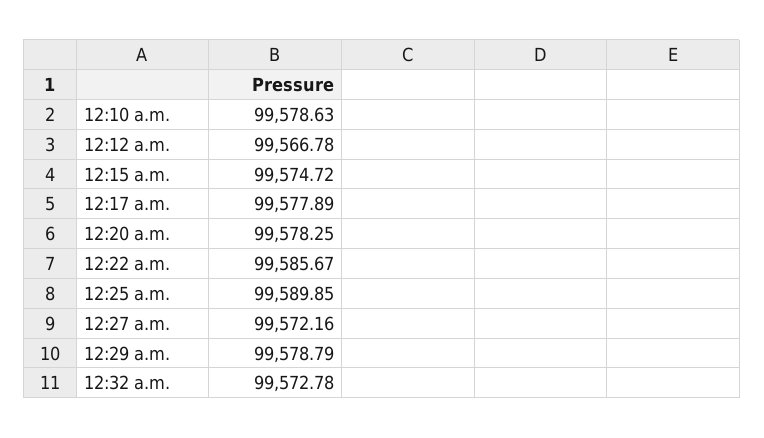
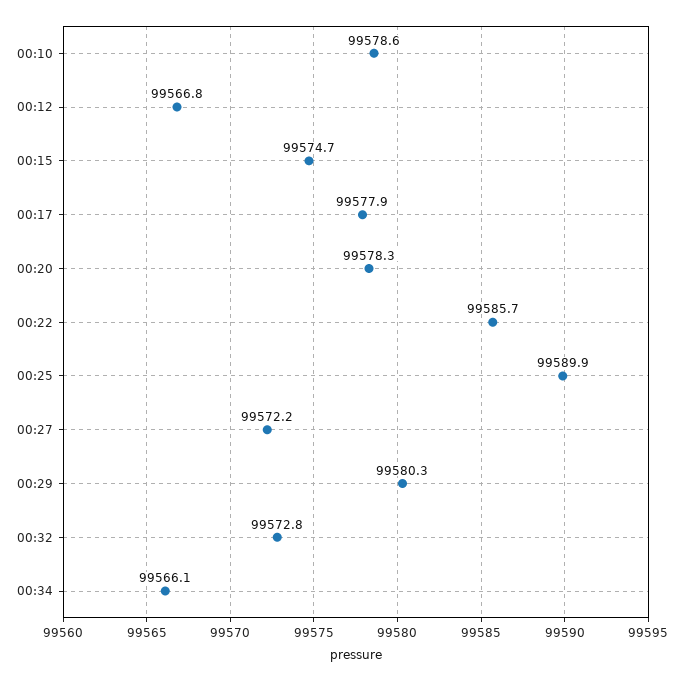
12:29 a.m.: 99578.79 -> 99580.3
00:34: none -> 99566.1

